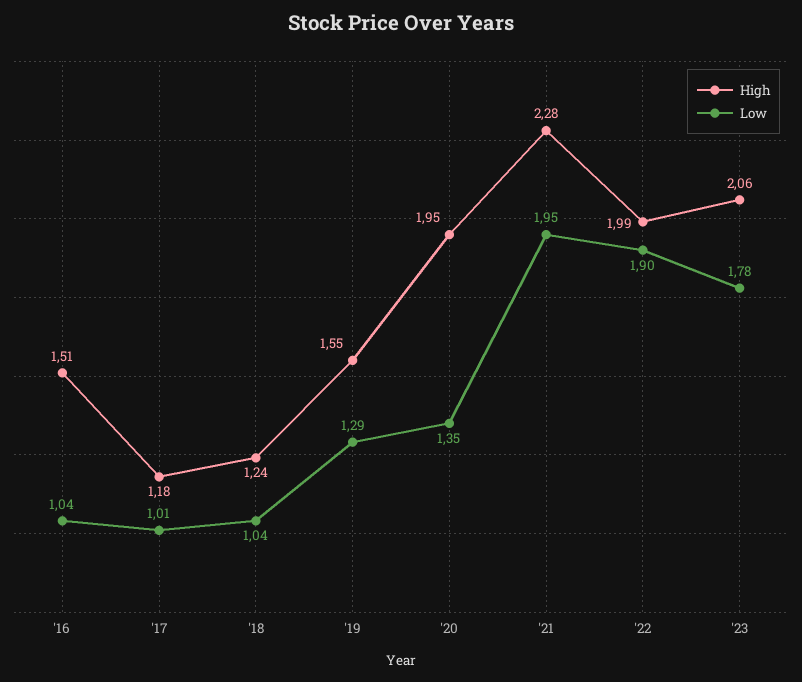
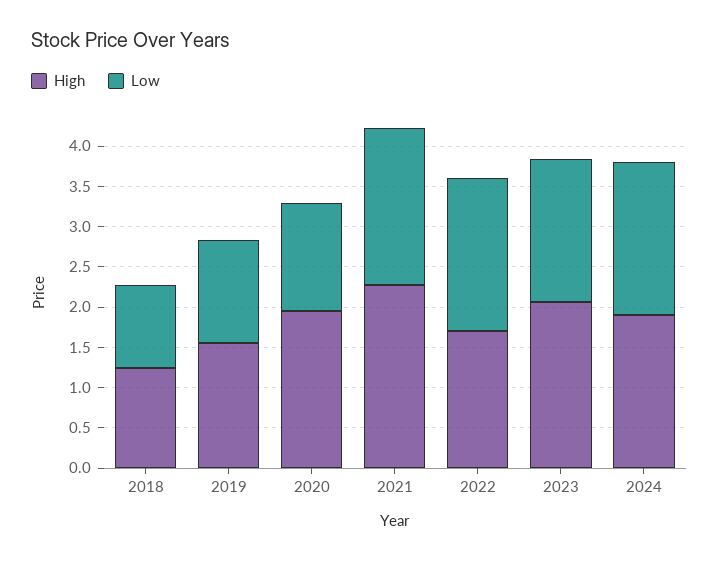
High, '16: 1.51 -> none
Low, '16: 1.04 -> none
High, '17: 1.18 -> none
Low, '17: 1.01 -> none
High, '22: 1.99 -> 1.7
High, 2024: none -> 1.9
Low, 2024: none -> 1.9

